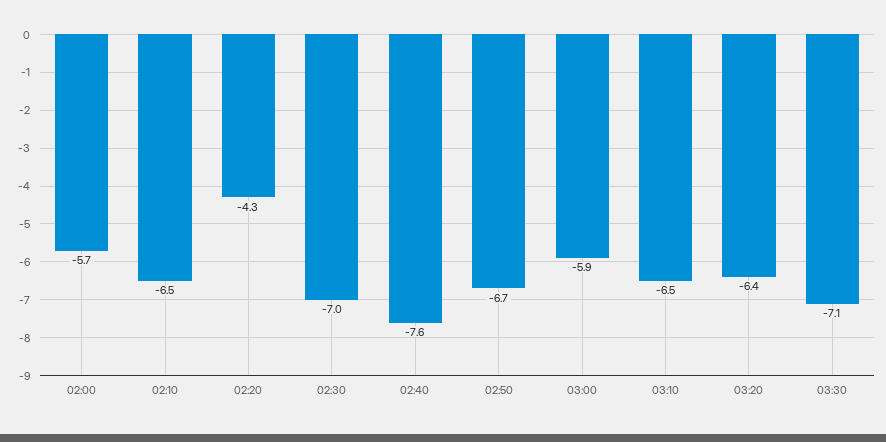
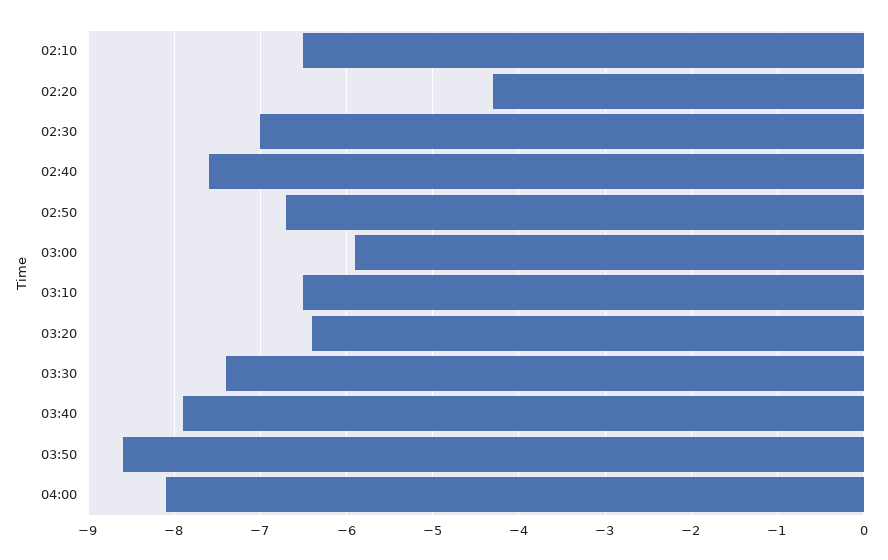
02:00: -5.7 -> none
03:30: -7.1 -> -7.4
03:40: none -> -7.9
03:50: none -> -8.6
04:00: none -> -8.1

